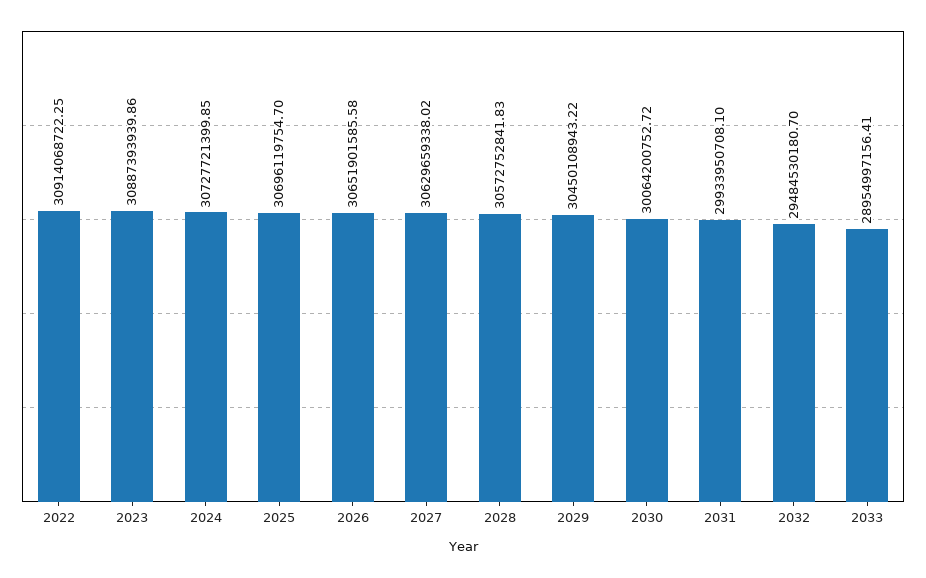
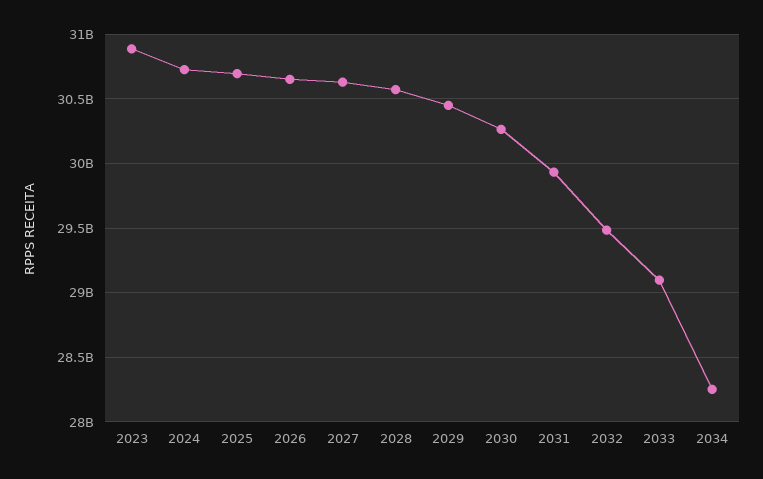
2022: 30914068722.25 -> none
2030: 30064200752.72 -> 30250000000
2033: 28954997156.41 -> 29100000000
2034: none -> 28250000000

